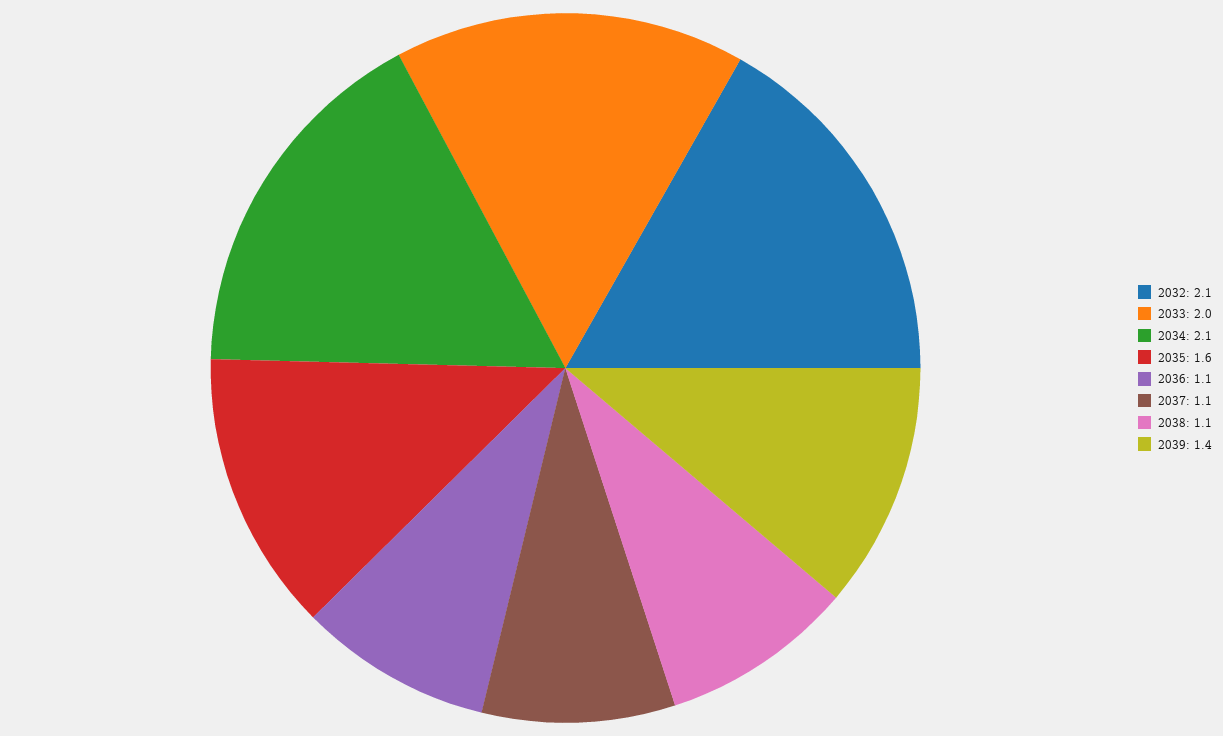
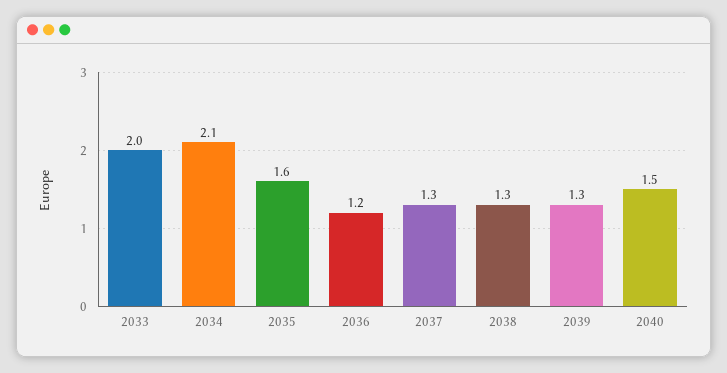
2032: 2.1 -> none
2036: 1.1 -> 1.2
2037: 1.1 -> 1.3
2038: 1.1 -> 1.3
2039: 1.4 -> 1.3
2040: none -> 1.5

